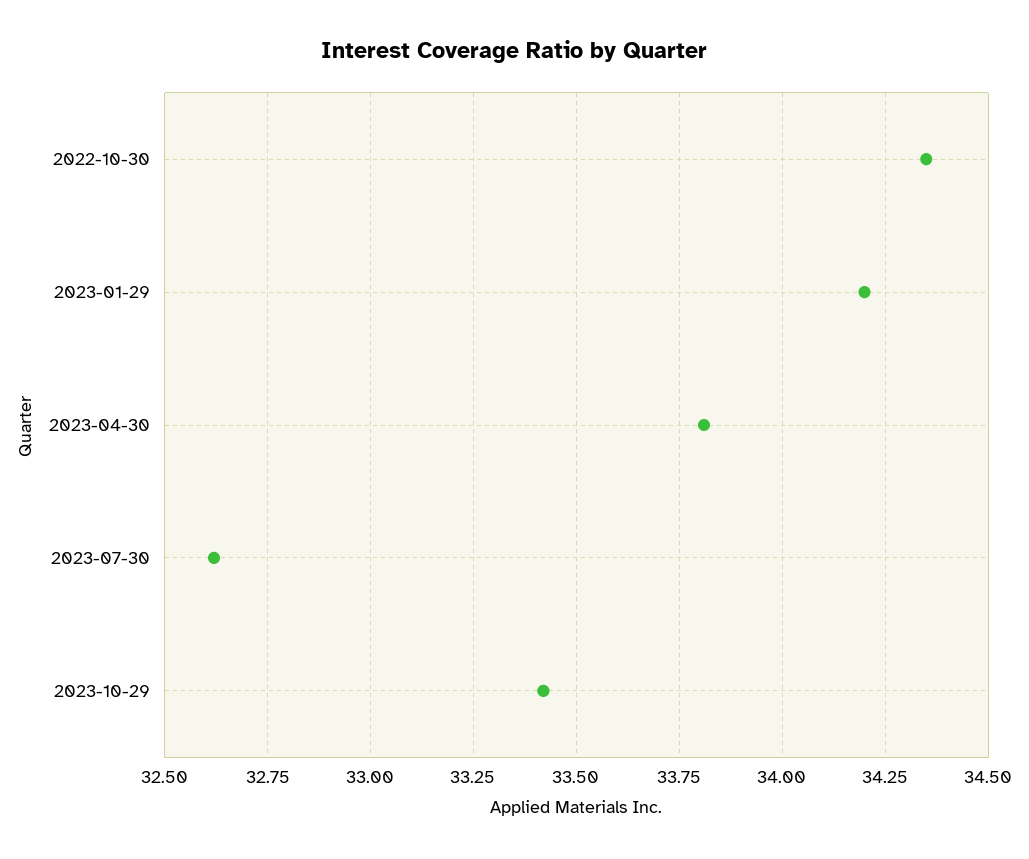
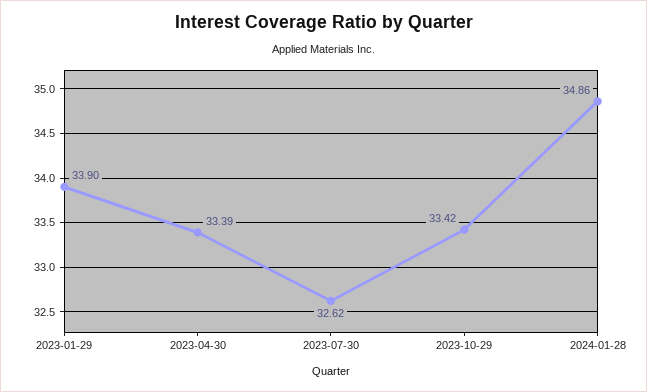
2022-10-30: 34.35 -> none
2023-01-29: 34.2 -> 33.9
2023-04-30: 33.8 -> 33.39
2024-01-28: none -> 34.86

